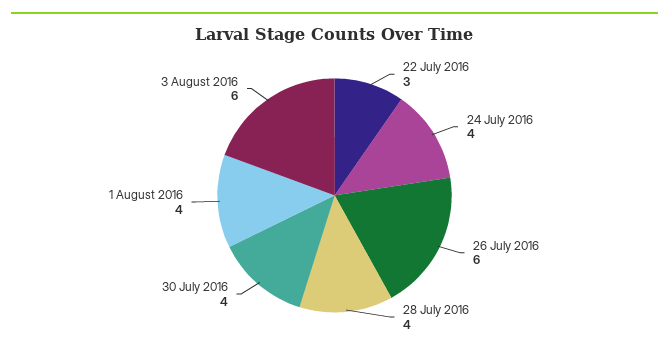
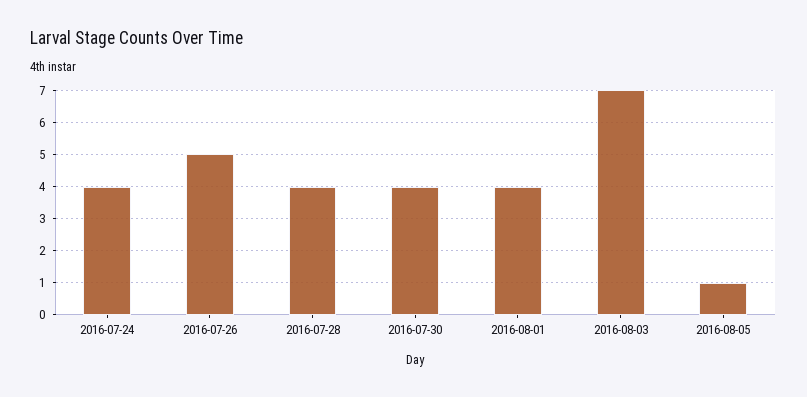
22 July 2016: 3 -> none
26 July 2016: 6 -> 5
3 August 2016: 6 -> 7
2016-08-05: none -> 1

